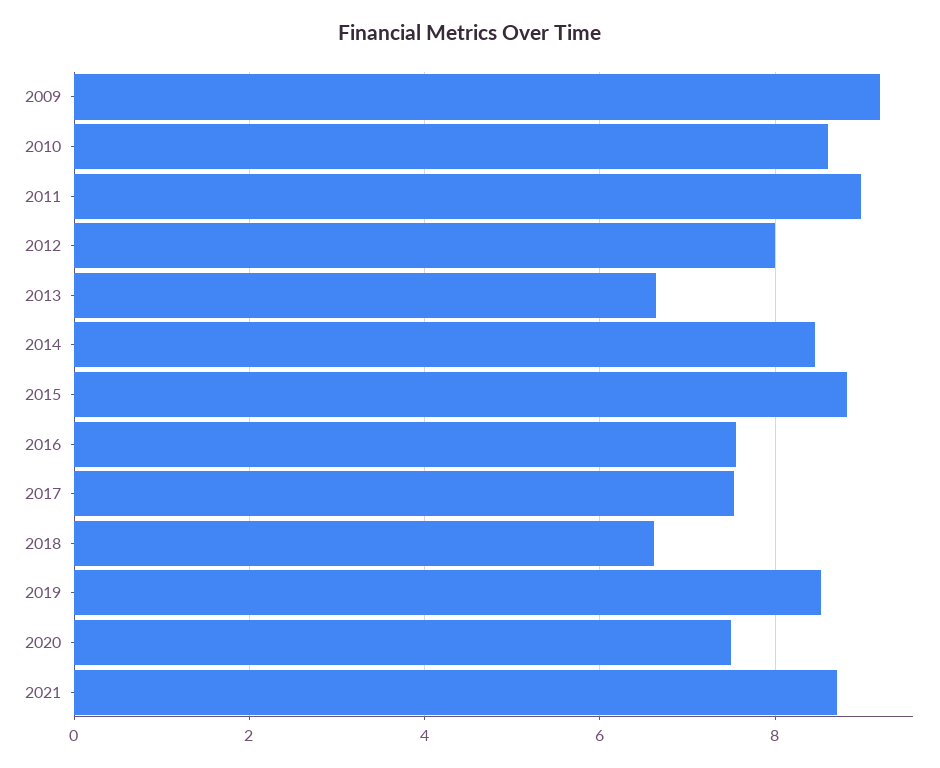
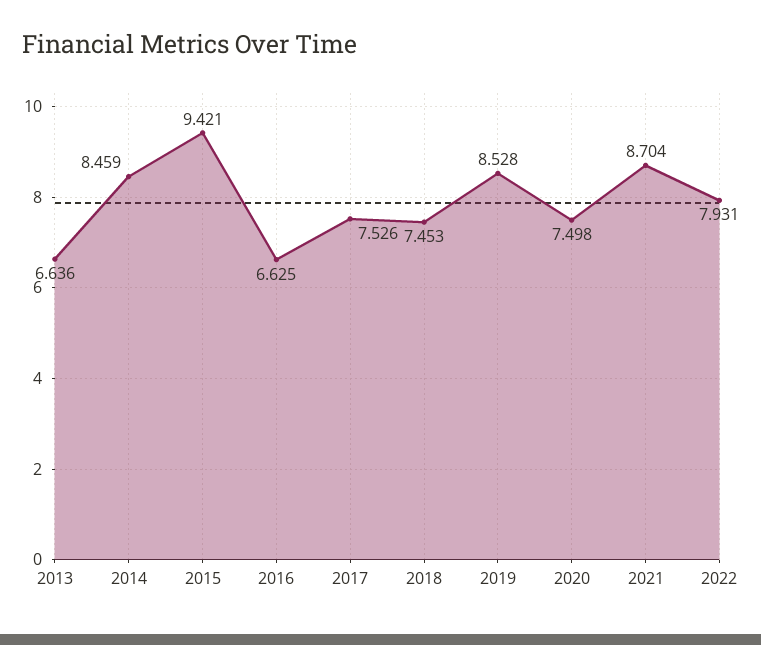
2009: 9.2 -> none
2010: 8.6 -> none
2011: 9 -> none
2012: 8 -> none
2015: 8.8 -> 9.421
2016: 7.6 -> 6.625
2018: 6.6 -> 7.453
2022: none -> 7.931

